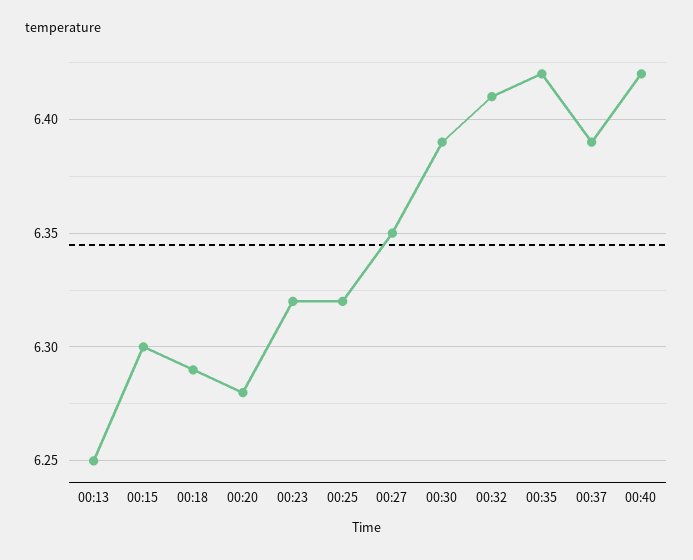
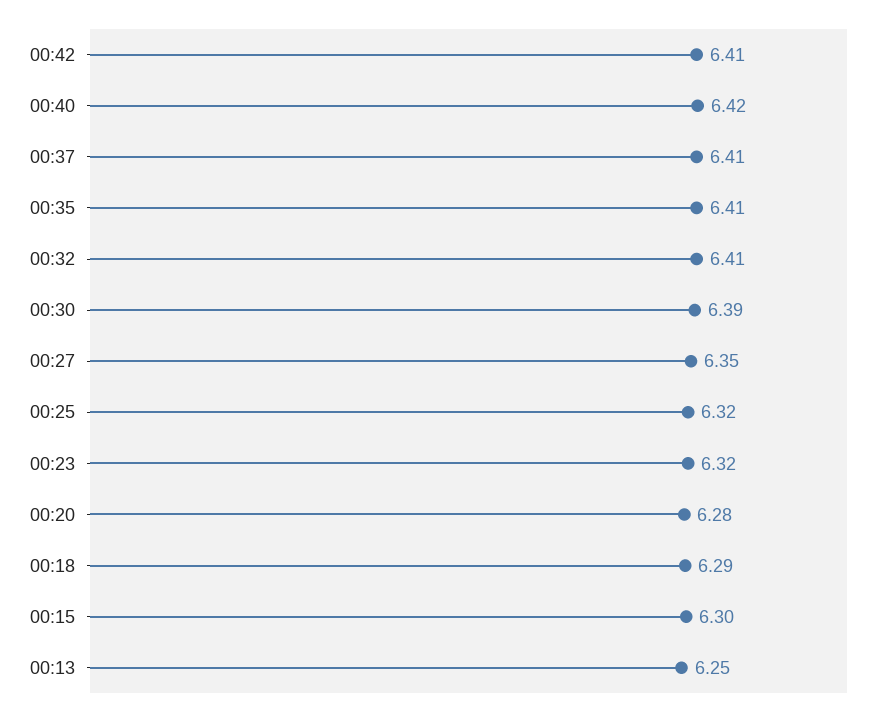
00:35: 6.42 -> 6.41
00:37: 6.39 -> 6.41
00:42: none -> 6.41

